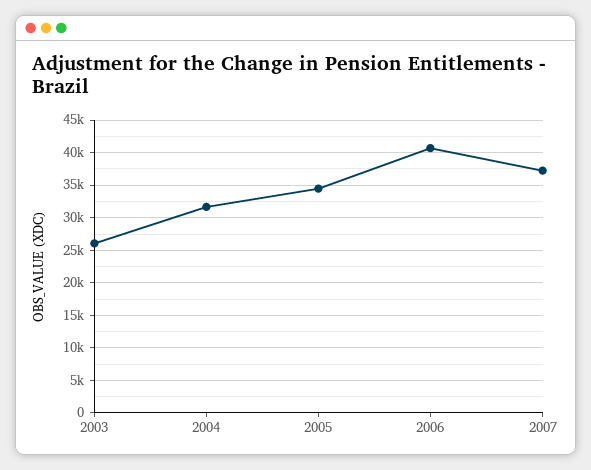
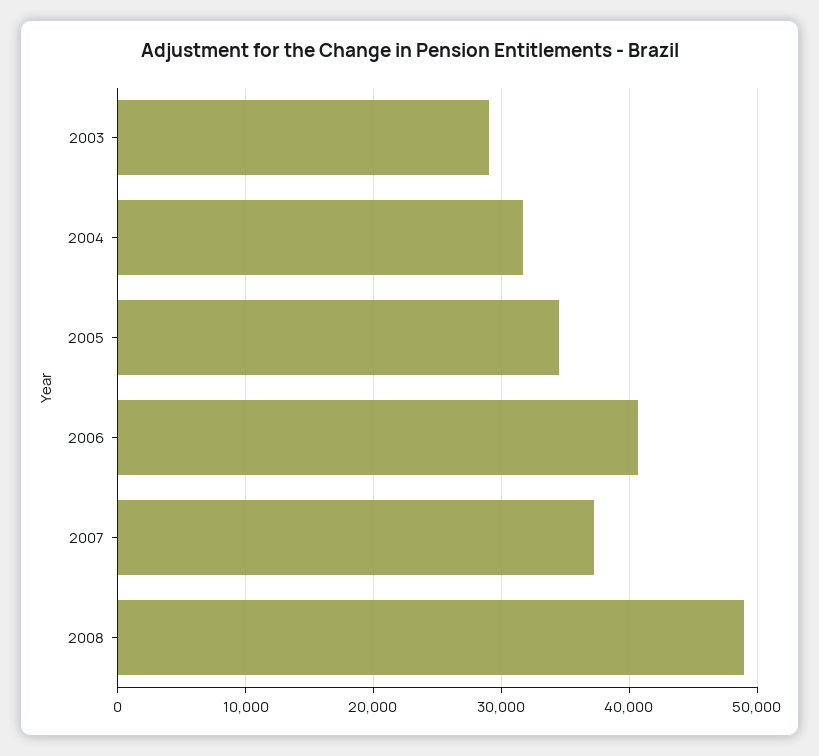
2003: 26000 -> 29000
2008: none -> 49000

